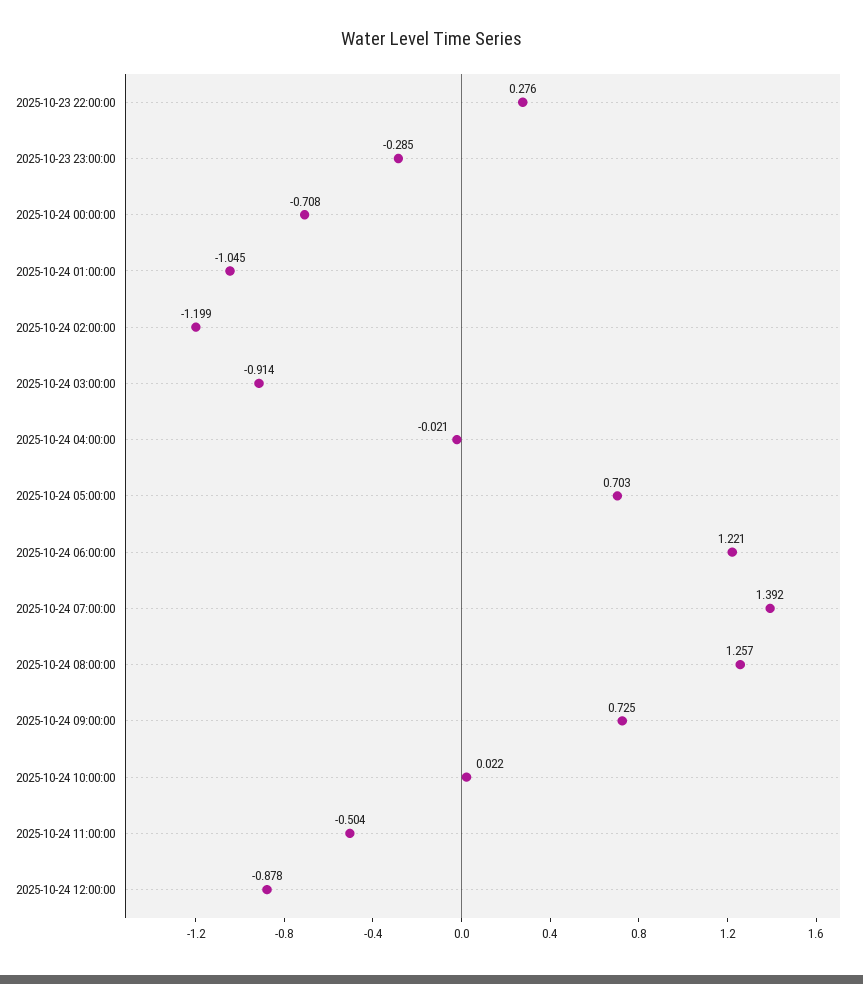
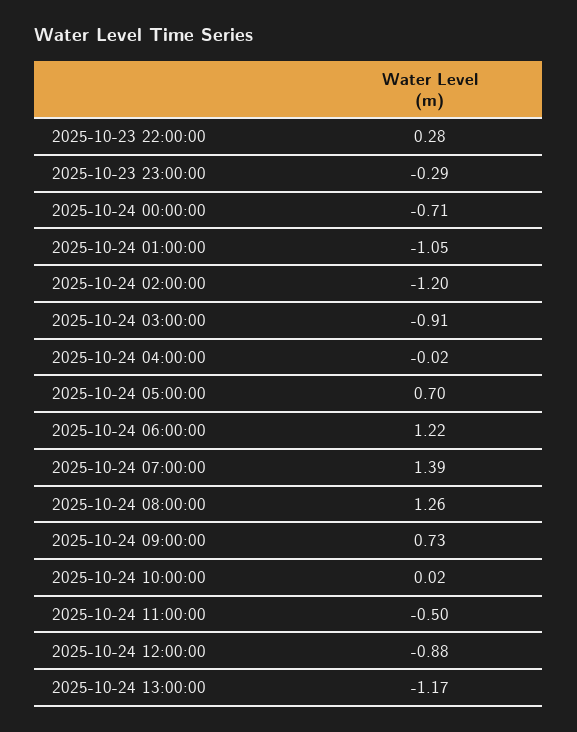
2025-10-24 13:00:00: none -> -1.17

